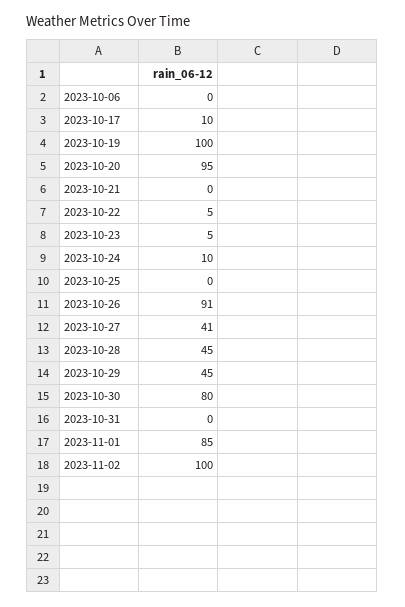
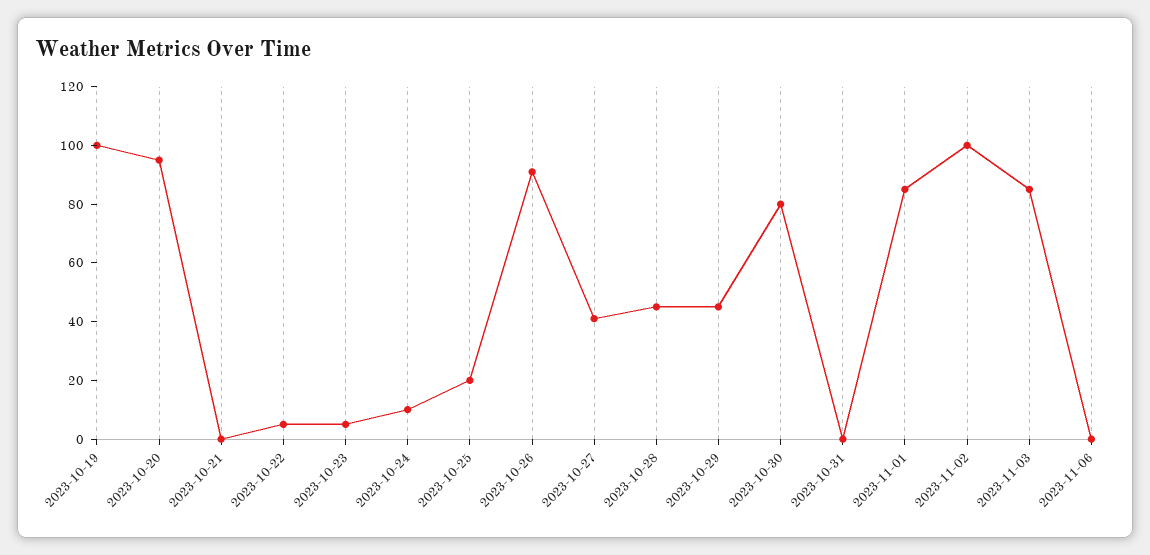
2023-10-06: 0 -> none
2023-10-17: 10 -> none
2023-10-25: 0 -> 20
2023-11-03: none -> 85
2023-11-06: none -> 0

